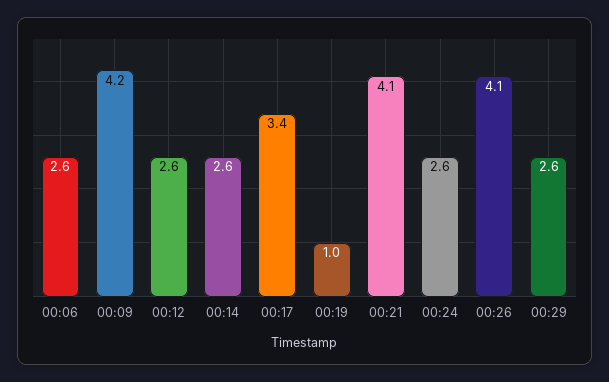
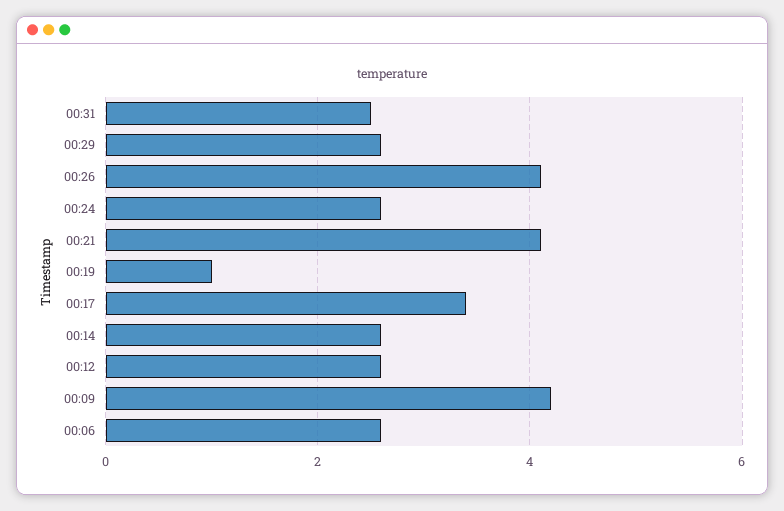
00:31: none -> 2.5

